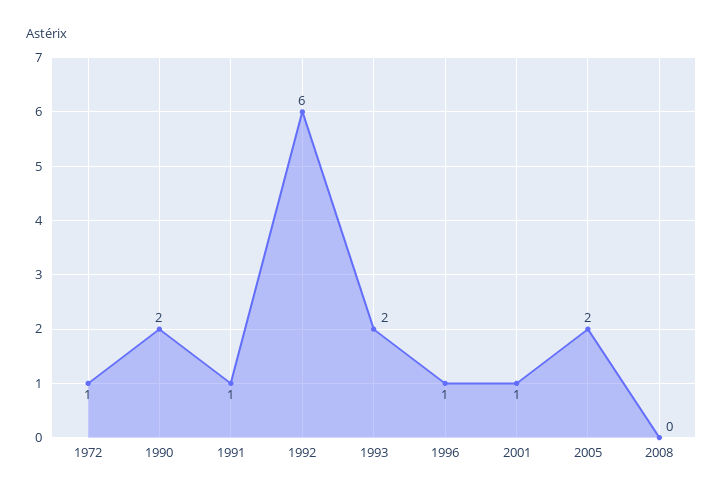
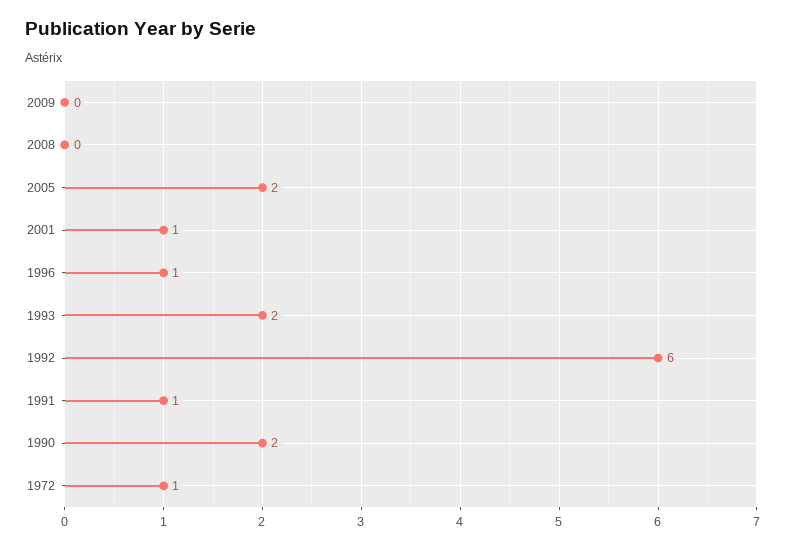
2009: none -> 0

